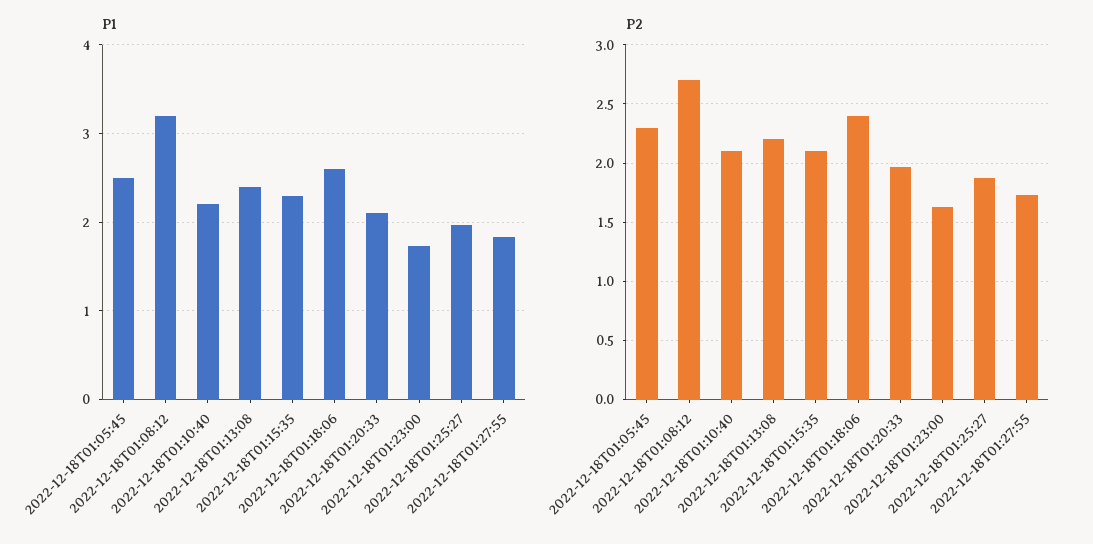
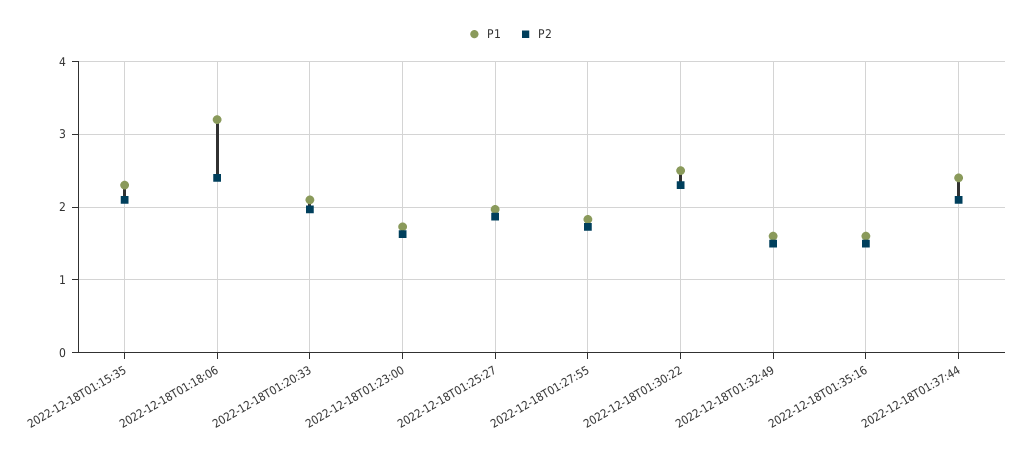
P1, 2022-12-18T01:05:45: 2.5 -> none
P1, 2022-12-18T01:08:12: 3.2 -> none
P1, 2022-12-18T01:10:40: 2.2 -> none
P1, 2022-12-18T01:13:08: 2.4 -> none
P1, 2022-12-18T01:18:06: 2.6 -> 3.2
P2, 2022-12-18T01:05:45: 2.3 -> none
P2, 2022-12-18T01:08:12: 2.7 -> none
P2, 2022-12-18T01:10:40: 2.1 -> none
P2, 2022-12-18T01:13:08: 2.2 -> none
P1, 2022-12-18T01:30:22: none -> 2.5
P2, 2022-12-18T01:30:22: none -> 2.3
P1, 2022-12-18T01:32:49: none -> 1.6
P2, 2022-12-18T01:32:49: none -> 1.5
P1, 2022-12-18T01:35:16: none -> 1.6
P2, 2022-12-18T01:35:16: none -> 1.5
P1, 2022-12-18T01:37:44: none -> 2.4
P2, 2022-12-18T01:37:44: none -> 2.1

